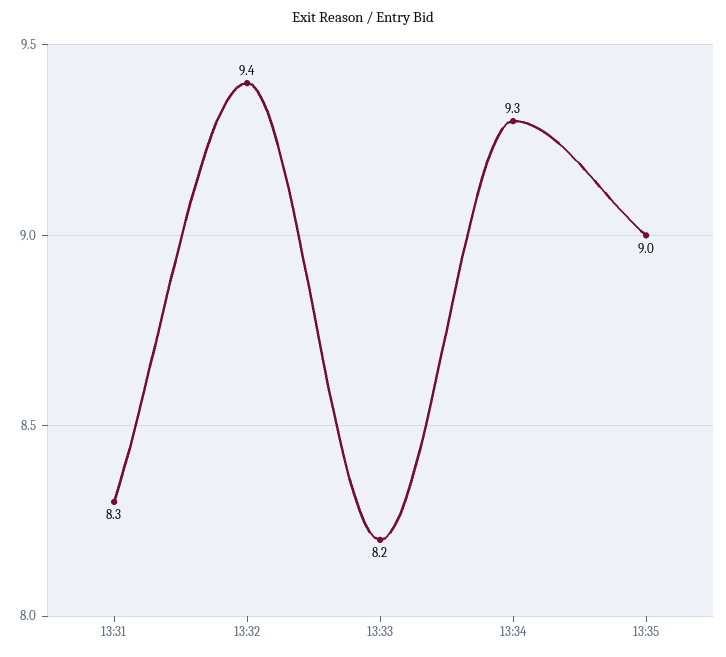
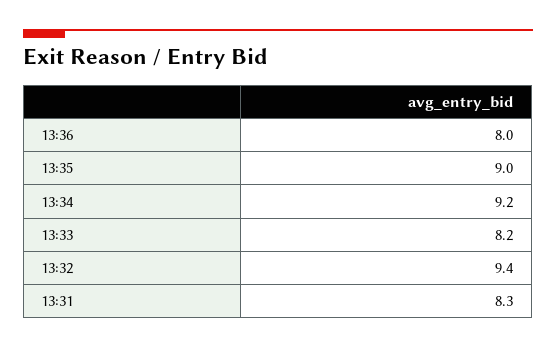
13:34: 9.3 -> 9.2
13:36: none -> 8

